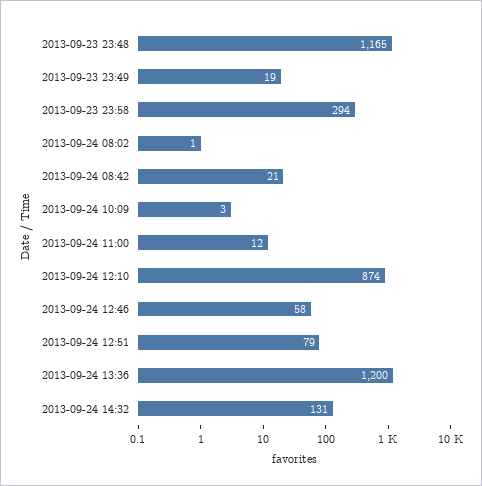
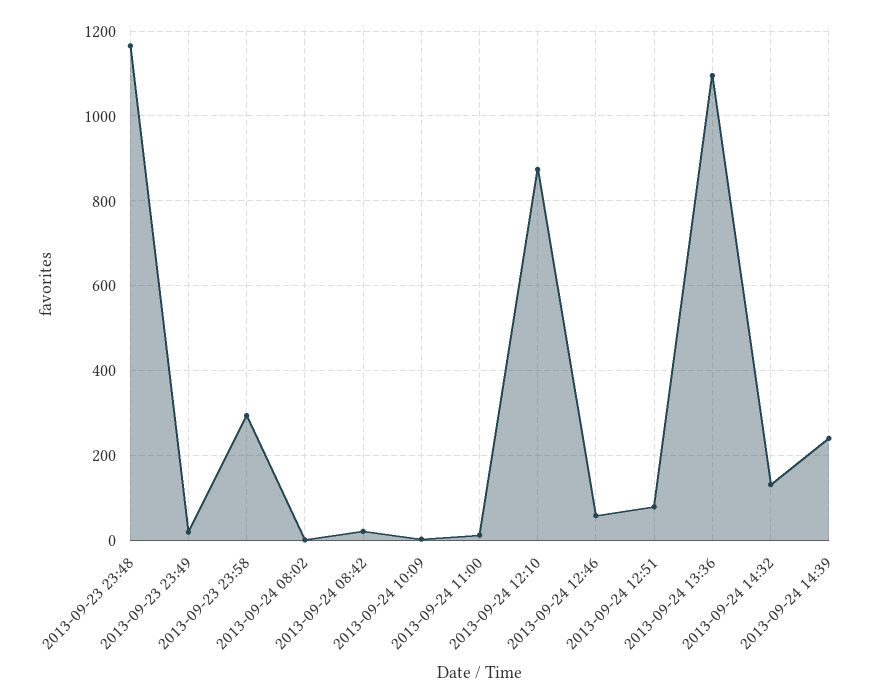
2013-09-24 13:36: 1200 -> 1100
2013-09-24 14:39: none -> 240

